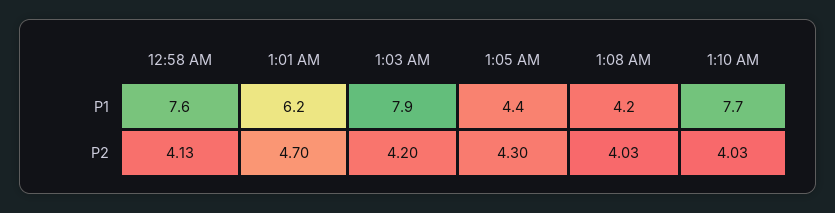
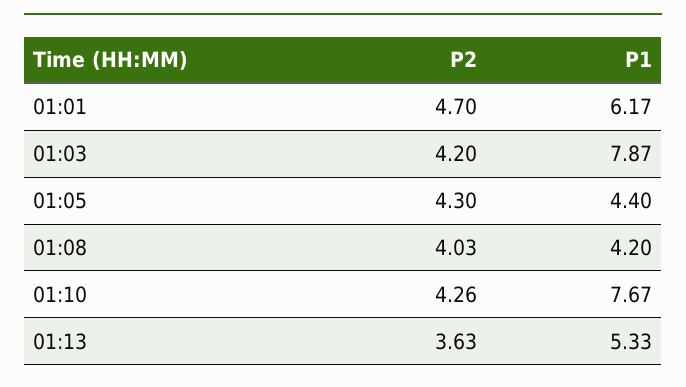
12:58 AM, P1: 7.6 -> none
12:58 AM, P2: 4.13 -> none
1:10 AM, P2: 4.03 -> 4.26
01:13, P2: none -> 3.63
01:13, P1: none -> 5.33

